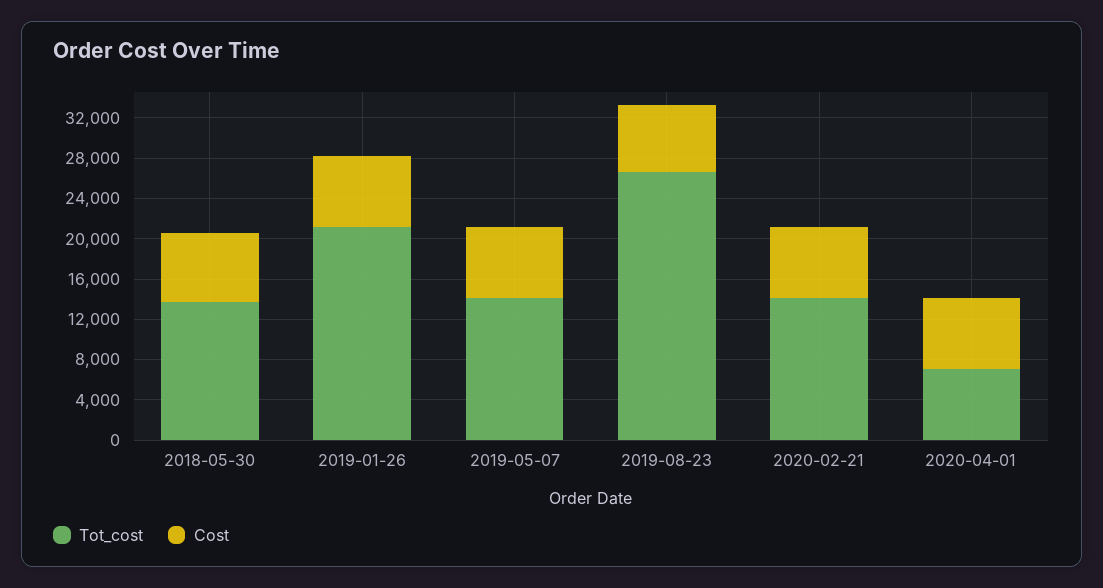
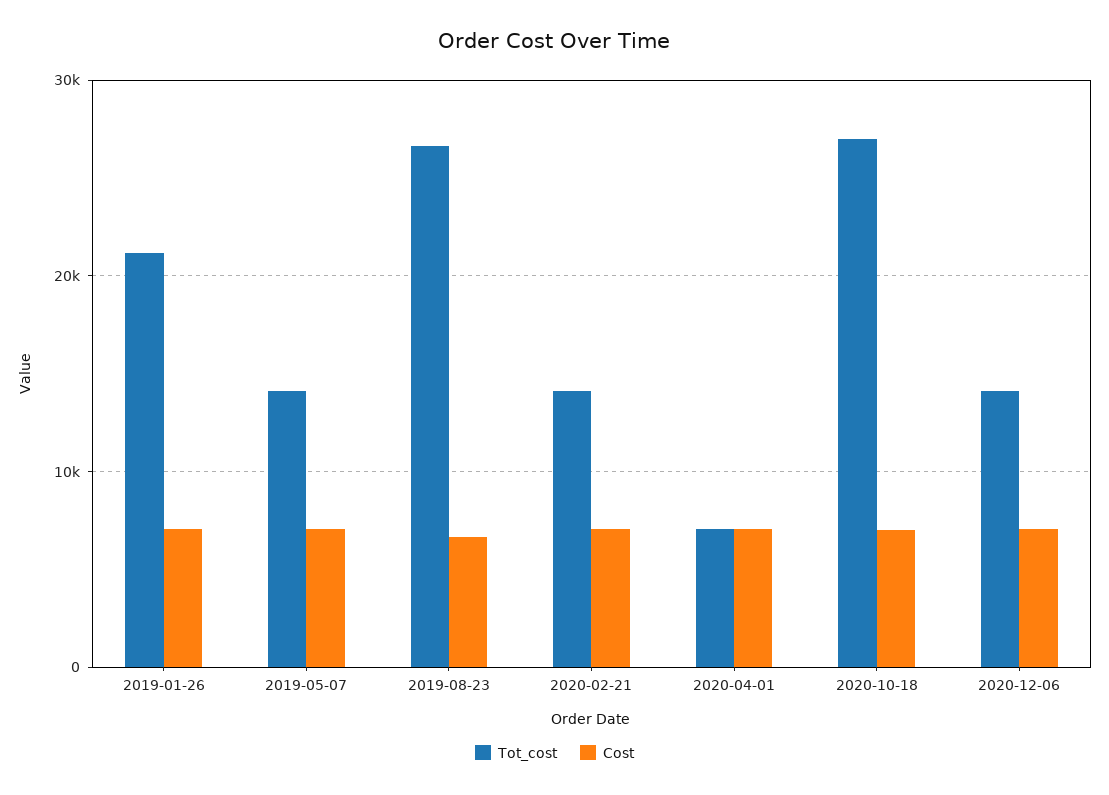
Tot_cost, 2018-05-30: 14000 -> none
Cost, 2018-05-30: 7000 -> none
Tot_cost, 2020-10-18: none -> 27000
Cost, 2020-10-18: none -> 7000
Tot_cost, 2020-12-06: none -> 14000
Cost, 2020-12-06: none -> 7000

